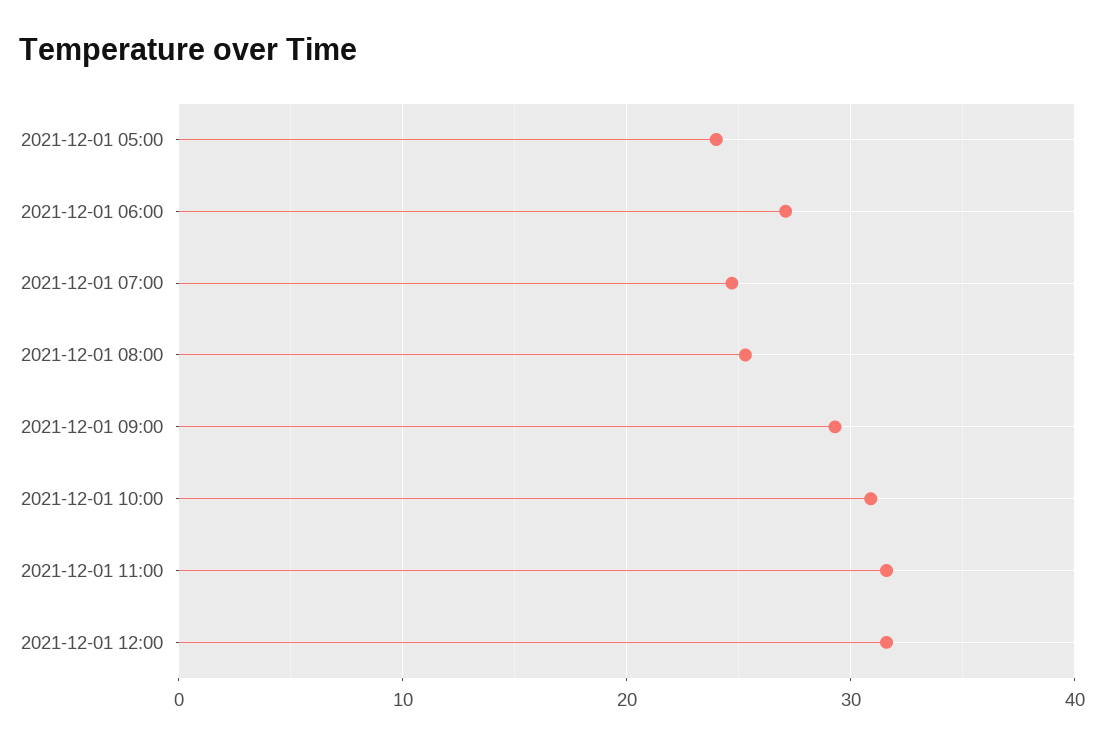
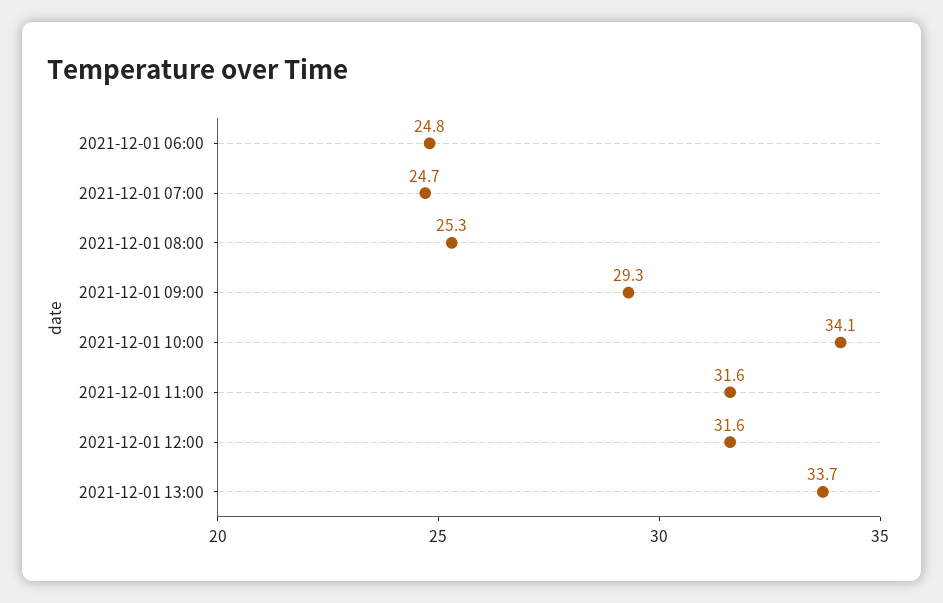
2021-12-01 05:00: 24 -> none
2021-12-01 06:00: 27 -> 24.8
2021-12-01 10:00: 31 -> 34.1
2021-12-01 13:00: none -> 33.7

